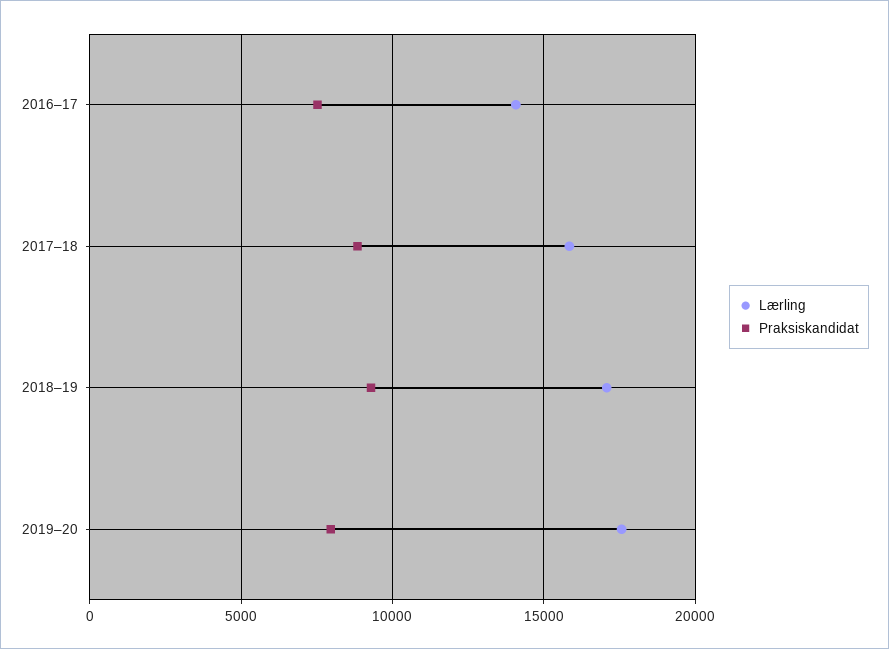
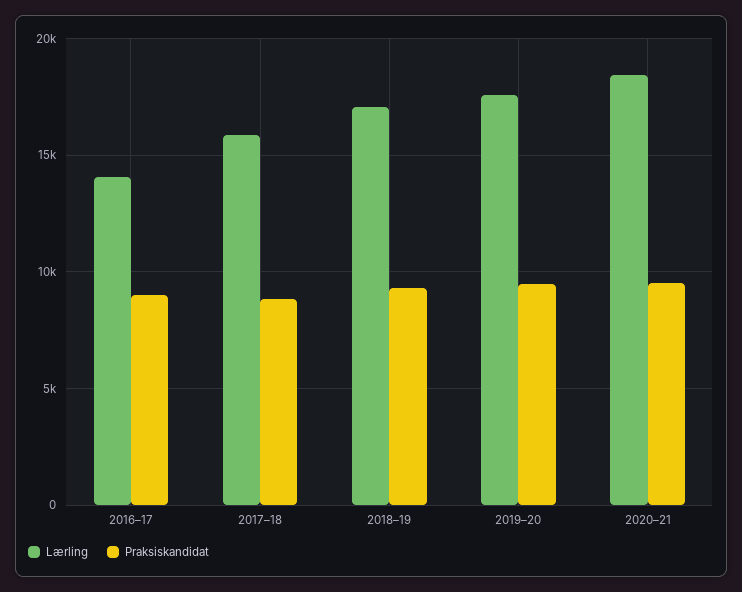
Praksiskandidat, 2016–17: 7500 -> 9000
Praksiskandidat, 2019–20: 8000 -> 9500
Lærling, 2020–21: none -> 18500
Praksiskandidat, 2020–21: none -> 9500

